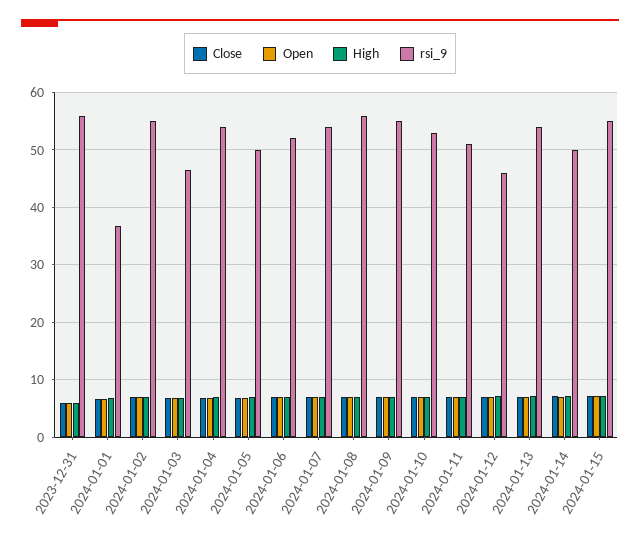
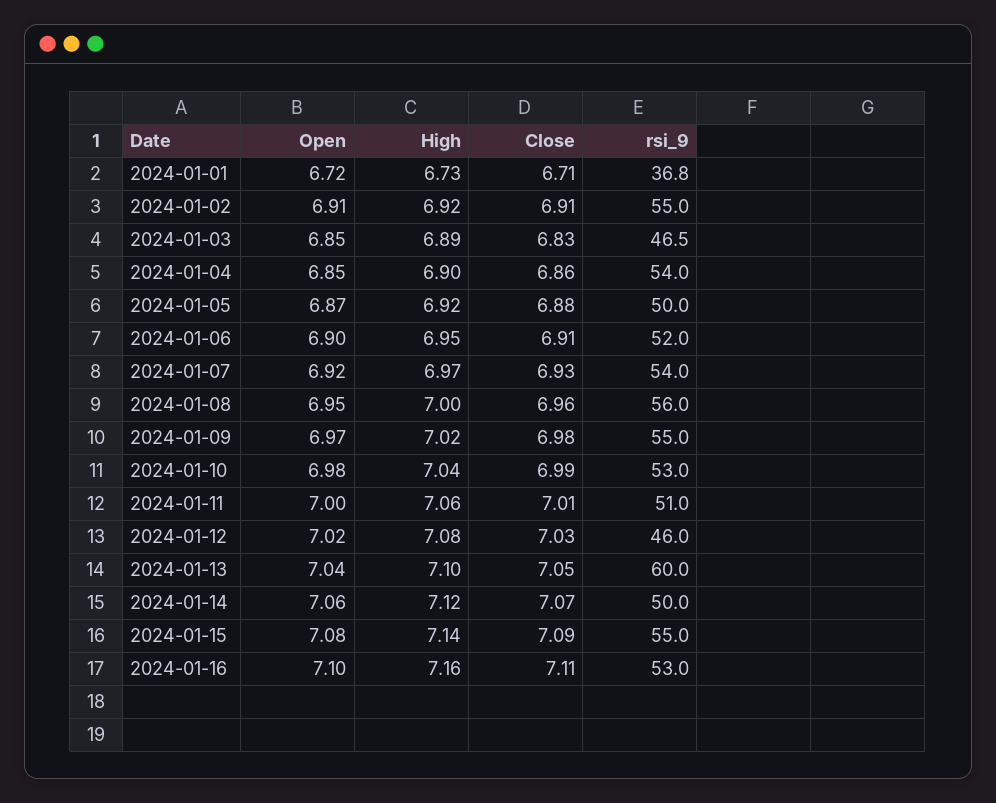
Close, 2023-12-31: 6 -> none
Open, 2023-12-31: 6 -> none
High, 2023-12-31: 6 -> none
rsi_9, 2023-12-31: 56 -> none
rsi_9, 2024-01-13: 54 -> 60
Open, 2024-01-16: none -> 7.1
High, 2024-01-16: none -> 7.16
Close, 2024-01-16: none -> 7.11
rsi_9, 2024-01-16: none -> 53

